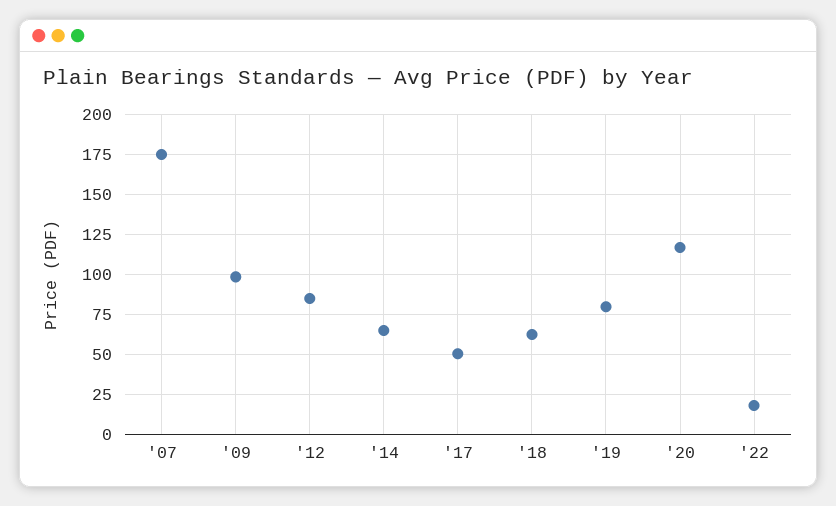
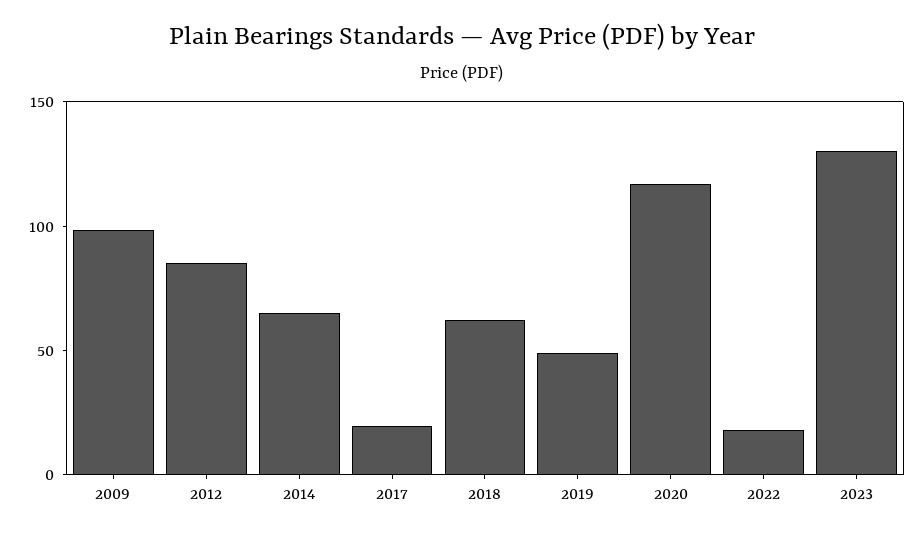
'07: 175 -> none
'17: 50 -> 20
'19: 80 -> 50
2023: none -> 130

